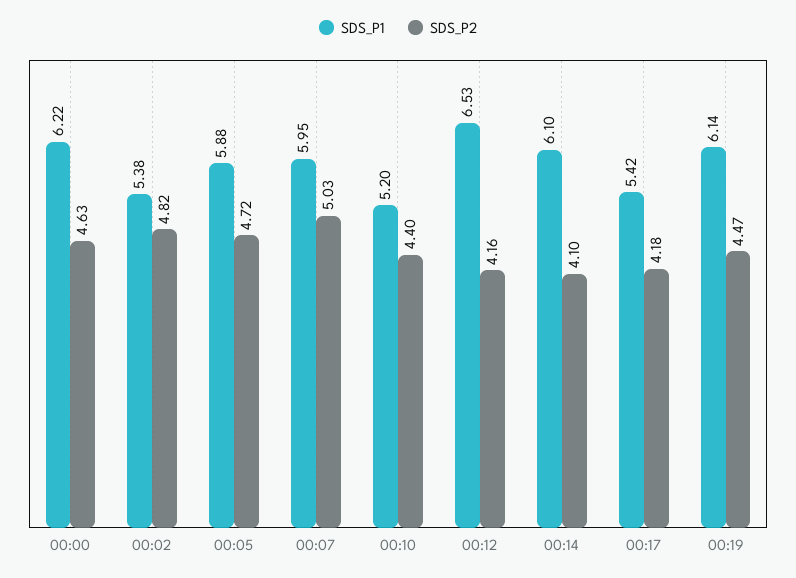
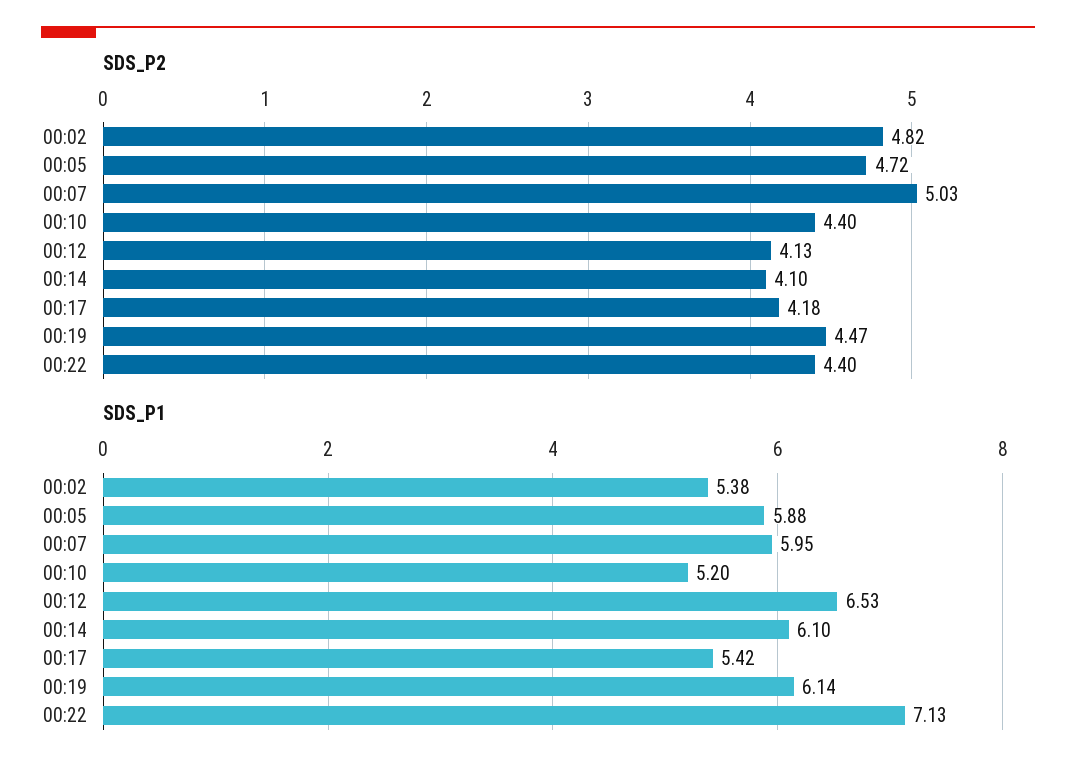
SDS_P1, 00:00: 6.22 -> none
SDS_P2, 00:00: 4.63 -> none
SDS_P2, 00:12: 4.16 -> 4.13
SDS_P2, 00:22: none -> 4.4
SDS_P1, 00:22: none -> 7.13

